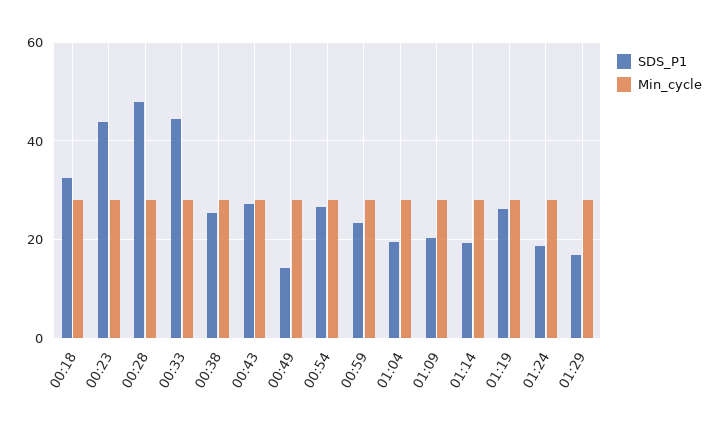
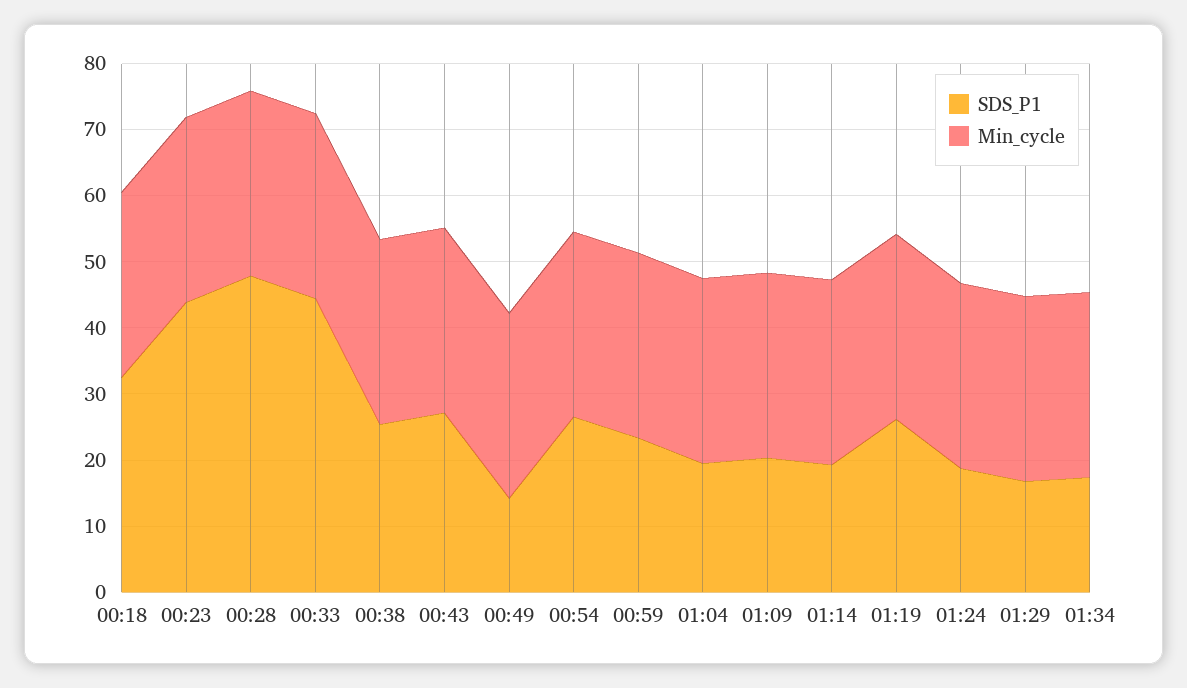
SDS_P1, 01:34: none -> 18
Min_cycle, 01:34: none -> 28

